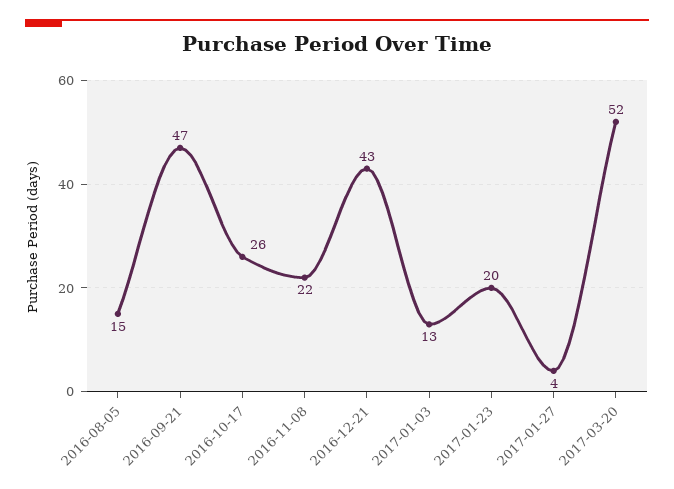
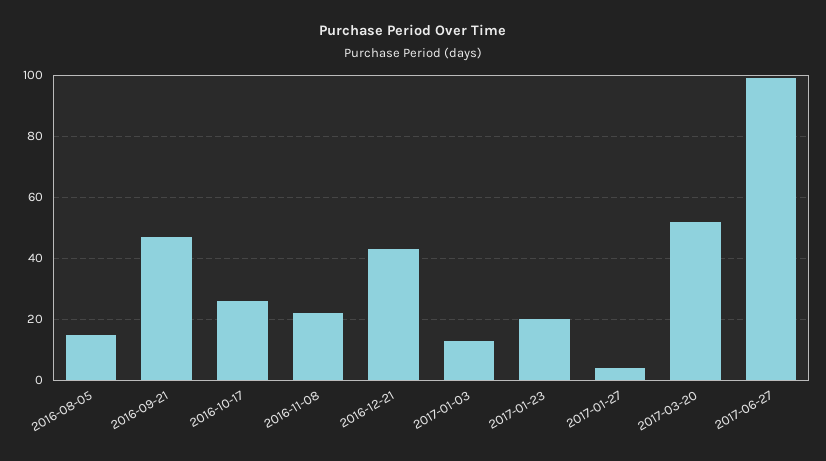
2017-06-27: none -> 100

